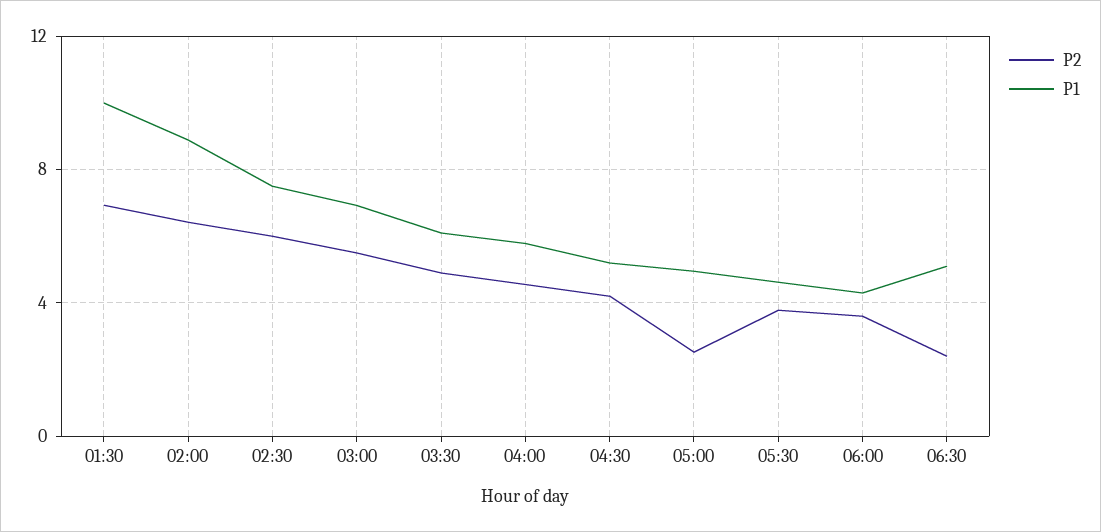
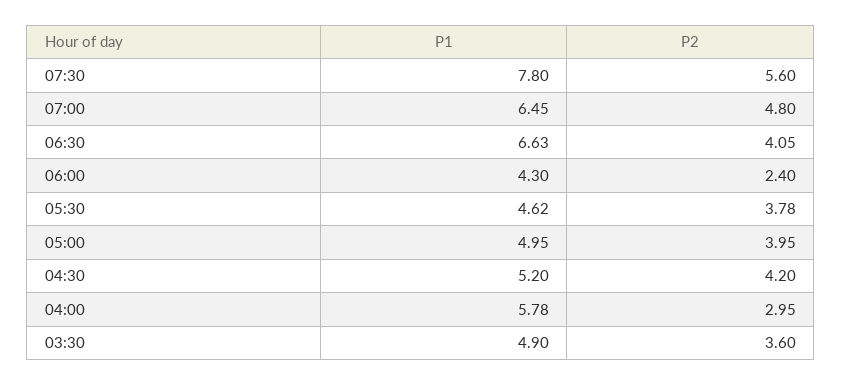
P2, 01:30: 7 -> none
P1, 01:30: 10 -> none
P2, 02:00: 6.5 -> none
P1, 02:00: 9 -> none
P2, 02:30: 6 -> none
P1, 02:30: 7.5 -> none
P2, 03:00: 5.5 -> none
P1, 03:00: 7 -> none
P2, 03:30: 5 -> 3.6
P1, 03:30: 6 -> 4.9
P2, 04:00: 4.5 -> 2.95
P2, 05:00: 2.5 -> 3.95
P2, 06:00: 3.5 -> 2.4
P2, 06:30: 2.5 -> 4.05
P1, 06:30: 5 -> 6.63
P1, 07:30: none -> 7.8
P2, 07:30: none -> 5.6
P1, 07:00: none -> 6.45
P2, 07:00: none -> 4.8

